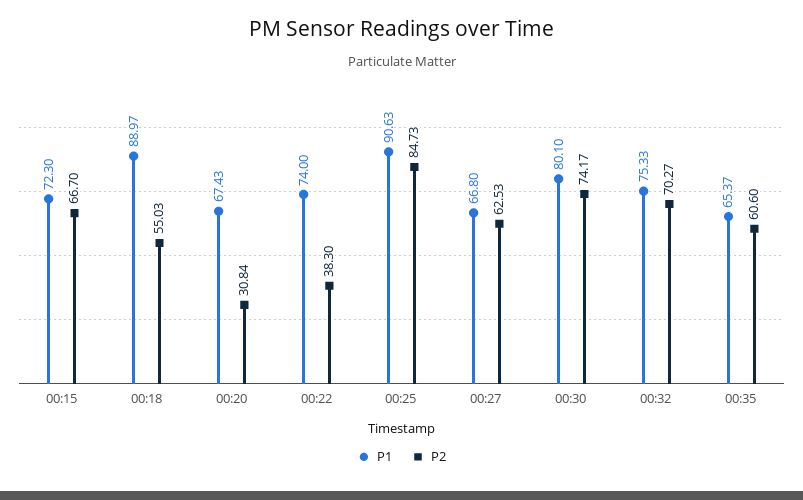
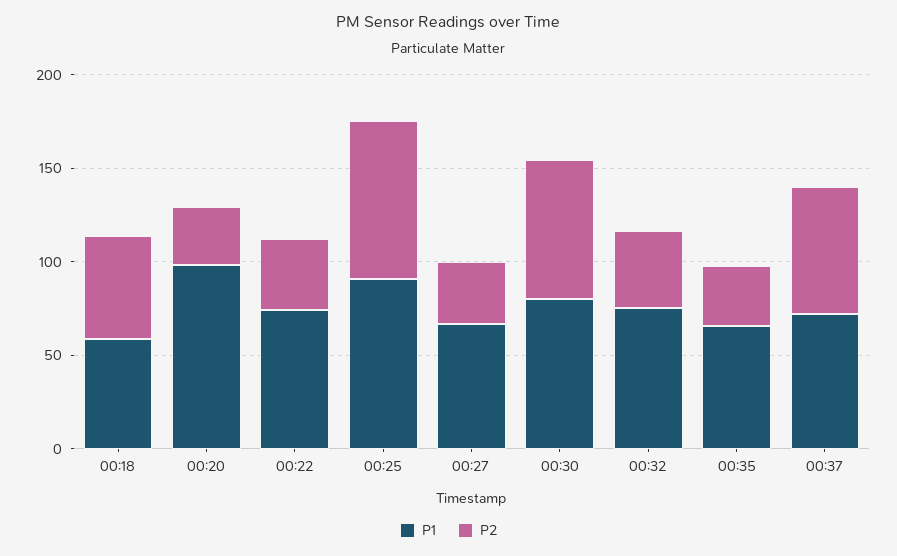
P1, 00:15: 72.3 -> none
P2, 00:15: 66.7 -> none
P1, 00:18: 88.97 -> 60
P1, 00:20: 67.43 -> 100
P2, 00:27: 62.53 -> 30
P2, 00:32: 70.27 -> 40
P2, 00:35: 60.6 -> 30
P1, 00:37: none -> 70
P2, 00:37: none -> 70

